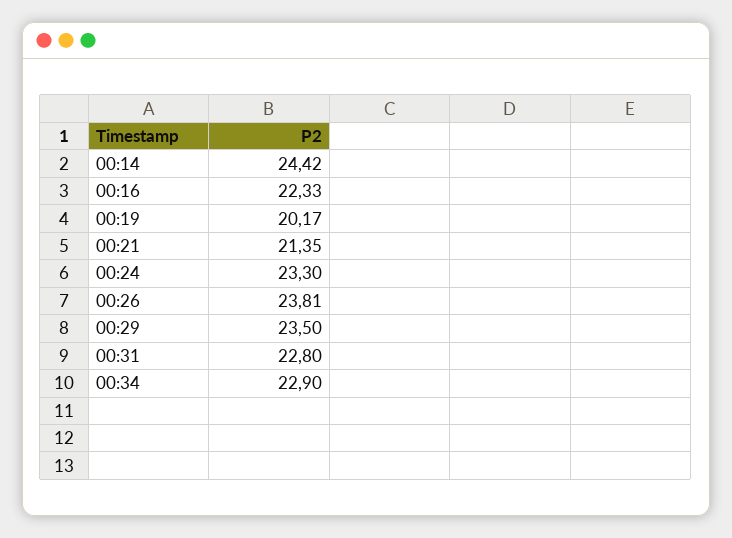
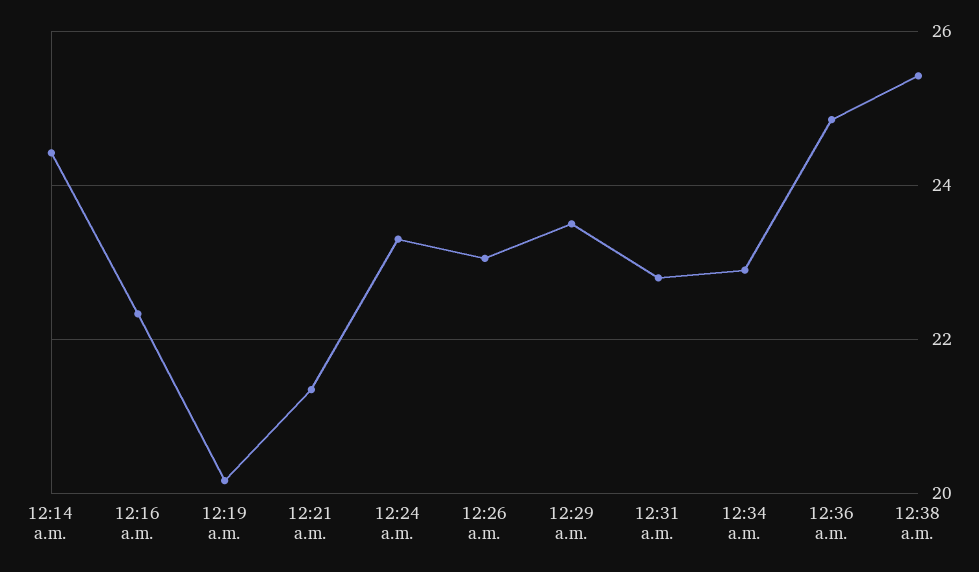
00:26: 23.81 -> 23
12:36 a.m.: none -> 24.8
12:38 a.m.: none -> 25.4

